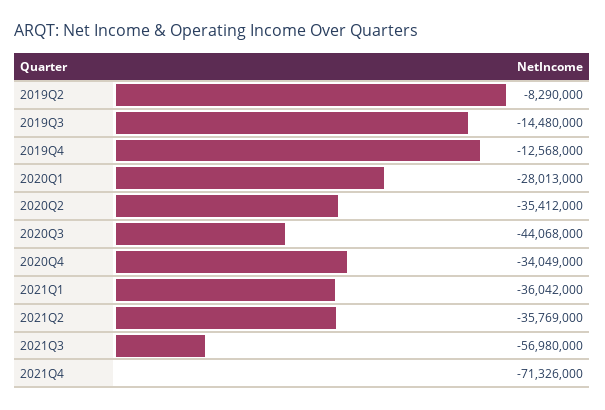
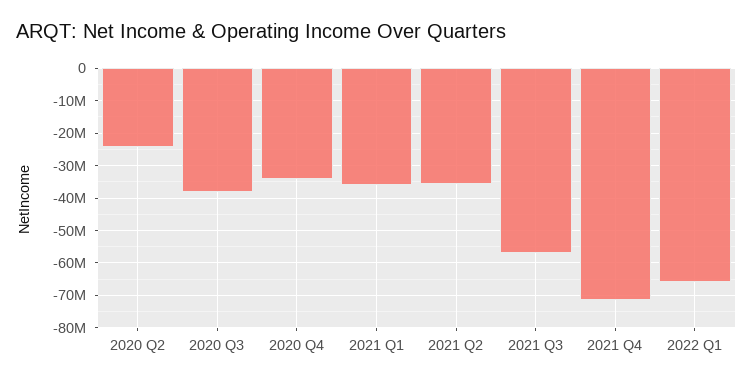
2019Q2: -8290000 -> none
2019Q3: -14480000 -> none
2019Q4: -12568000 -> none
2020Q1: -28013000 -> none
2020Q2: -35412000 -> -24000000
2020Q3: -44068000 -> -38000000
2022 Q1: none -> -66000000

